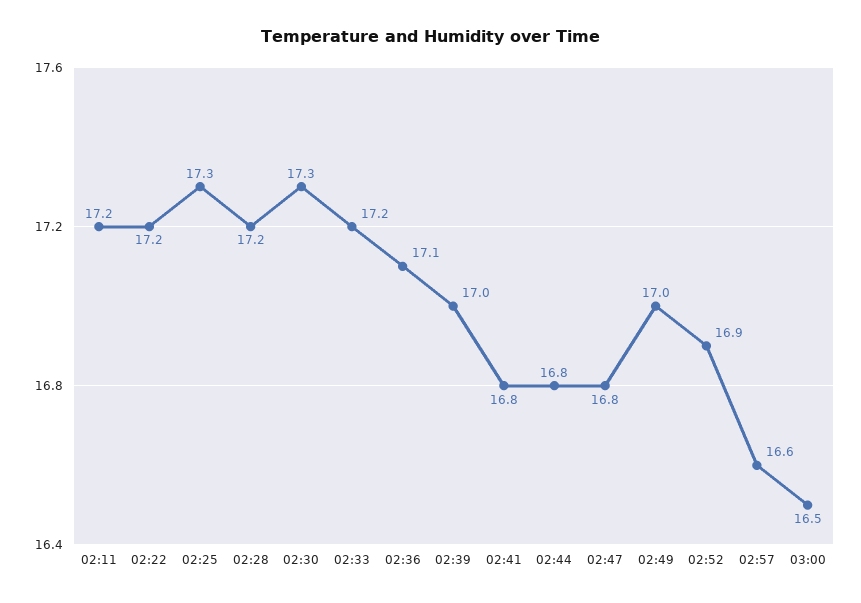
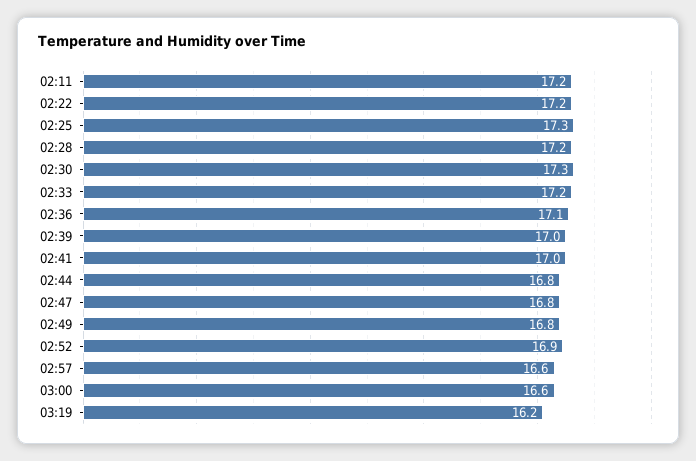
02:41: 16.8 -> 17
02:49: 17 -> 16.8
03:00: 16.5 -> 16.6
03:19: none -> 16.2

